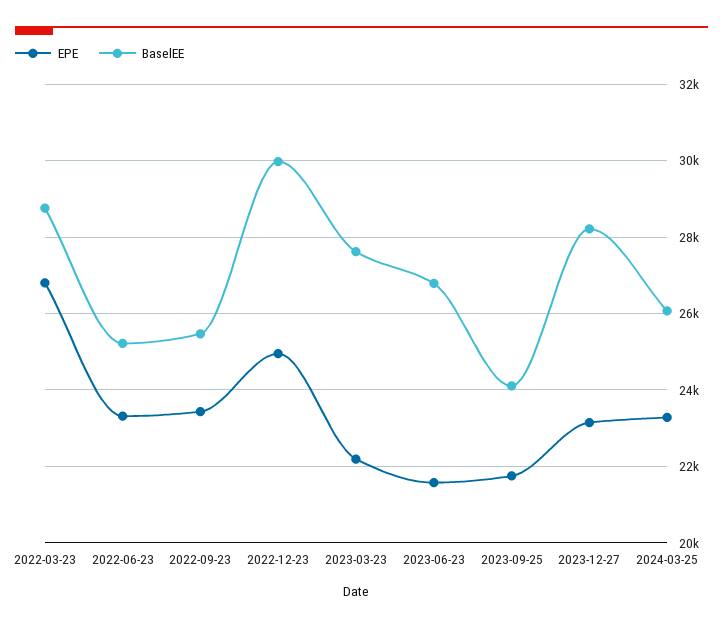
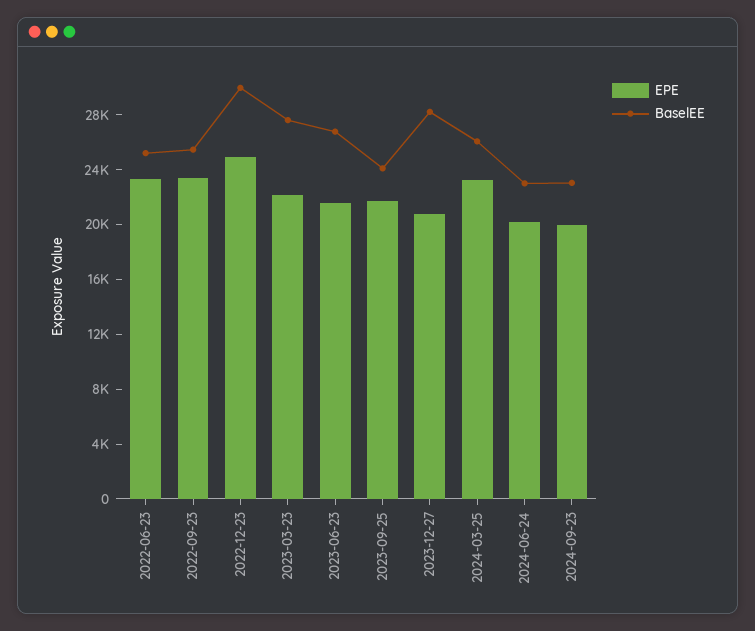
EPE, 2022-03-23: 26800 -> none
BaselEE, 2022-03-23: 28800 -> none
EPE, 2023-12-27: 23200 -> 21000
EPE, 2024-06-24: none -> 20000
BaselEE, 2024-06-24: none -> 23000
EPE, 2024-09-23: none -> 20000
BaselEE, 2024-09-23: none -> 23000

